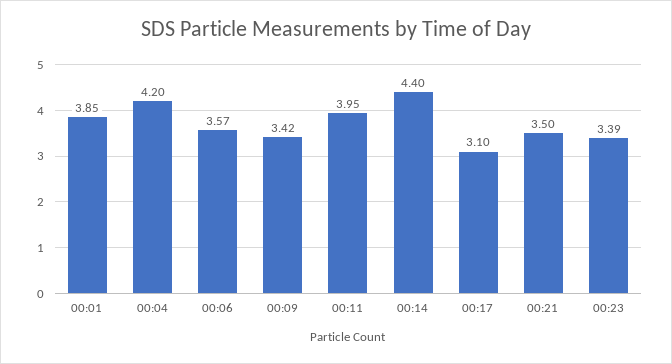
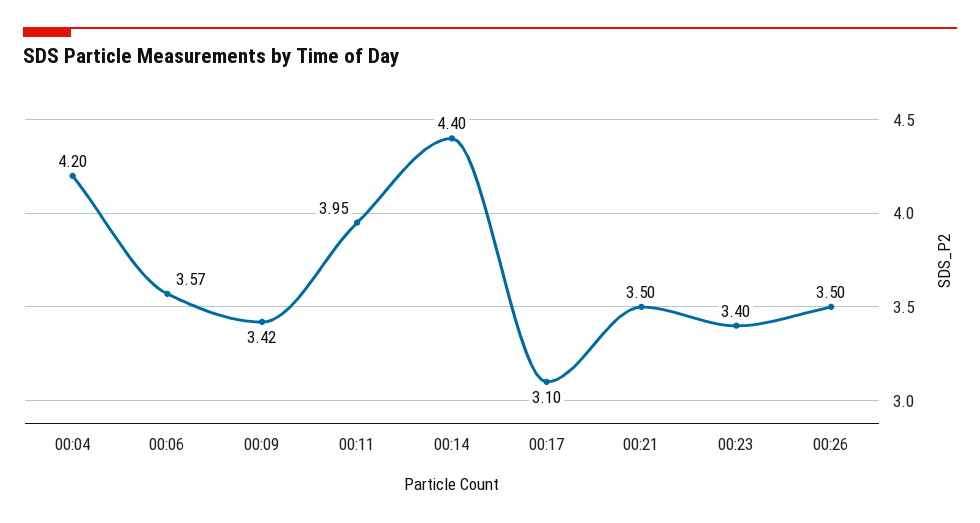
00:01: 3.85 -> none
00:23: 3.39 -> 3.4
00:26: none -> 3.5

